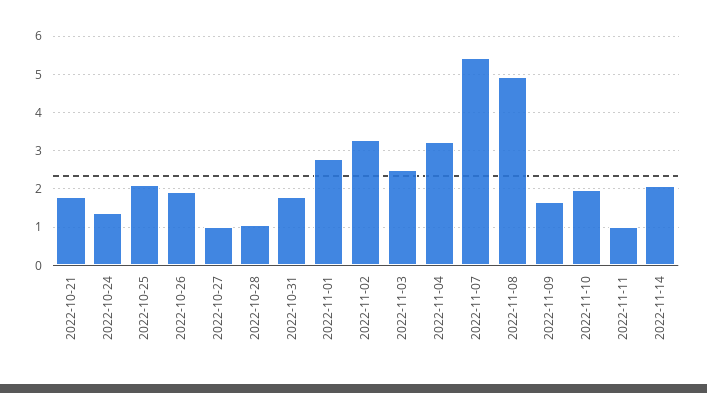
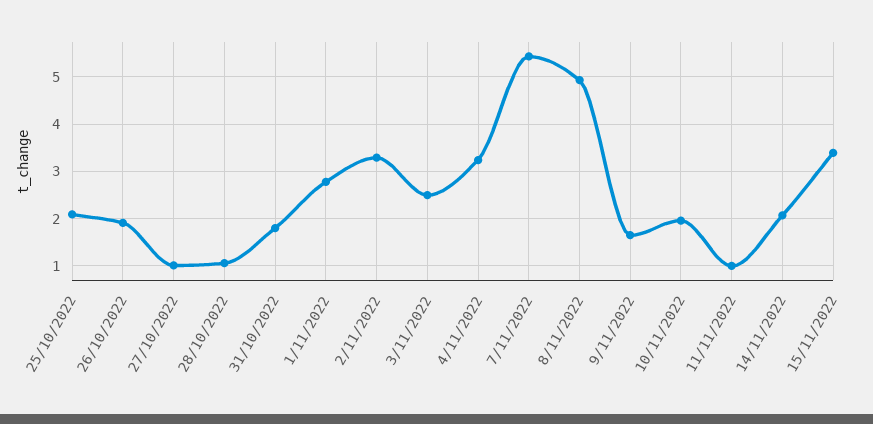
2022-10-21: 1.8 -> none
2022-10-24: 1.4 -> none
15/11/2022: none -> 3.4

